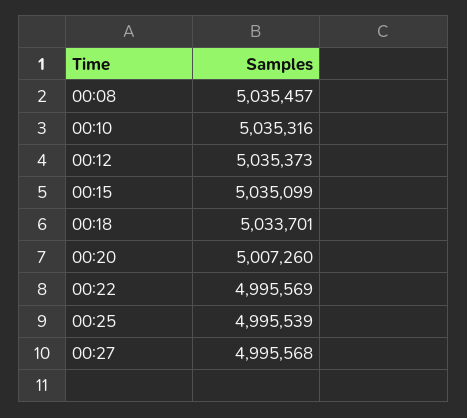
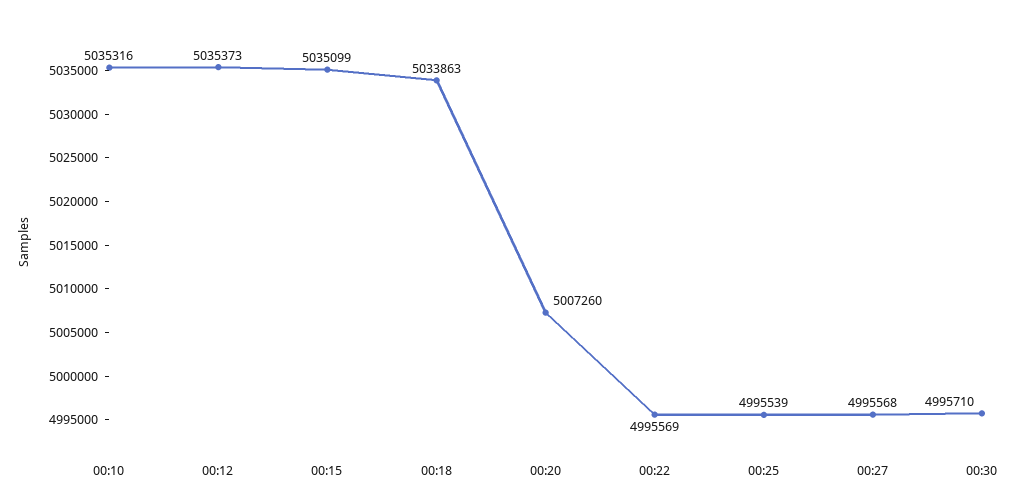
00:08: 5035457 -> none
00:18: 5033701 -> 5033863
00:30: none -> 4995710

